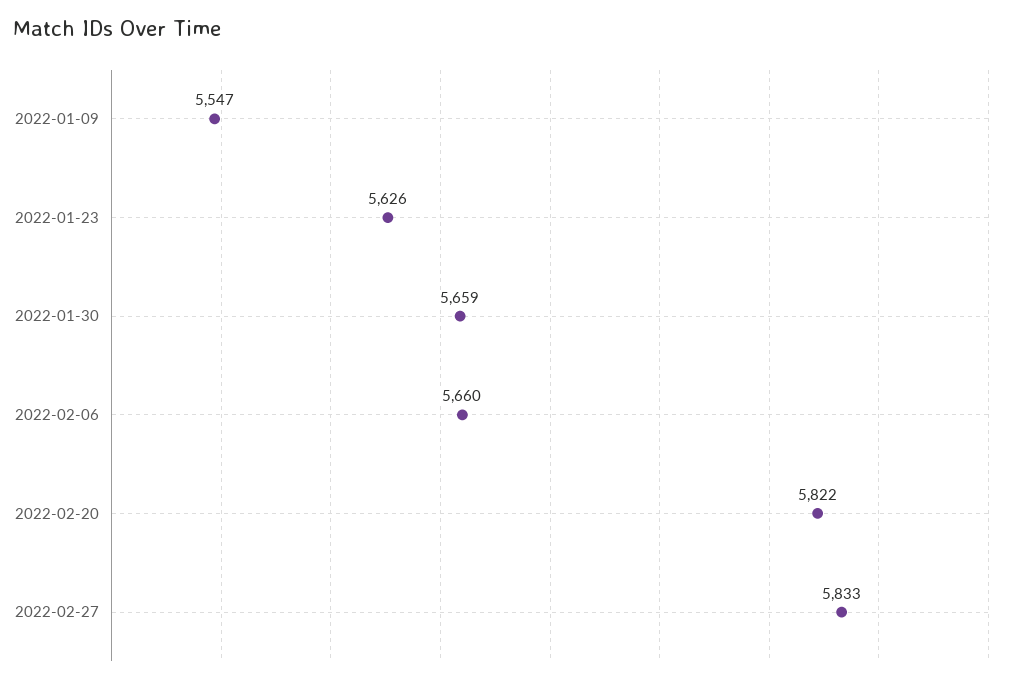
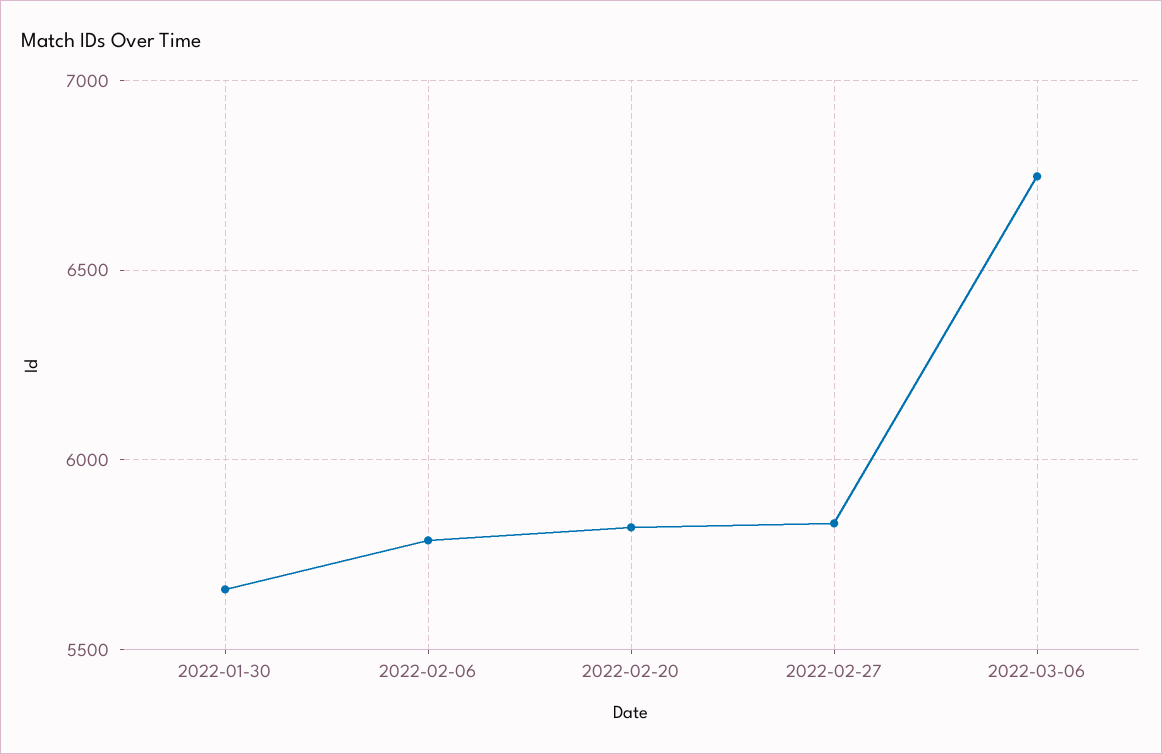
2022-01-09: 5547 -> none
2022-01-23: 5626 -> none
2022-02-06: 5660 -> 5800
2022-03-06: none -> 6750

